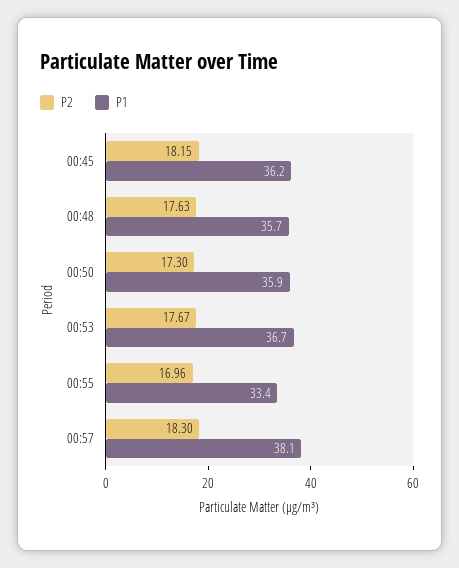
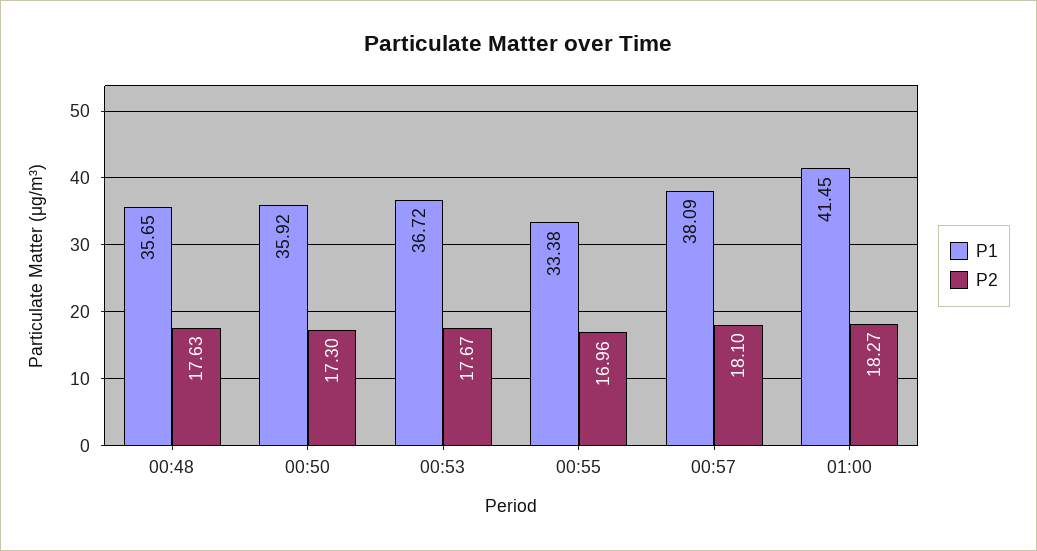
P2, 00:45: 18.15 -> none
P1, 00:45: 36.2 -> none
P2, 00:57: 18.3 -> 18.1
P1, 01:00: none -> 41.45
P2, 01:00: none -> 18.27

